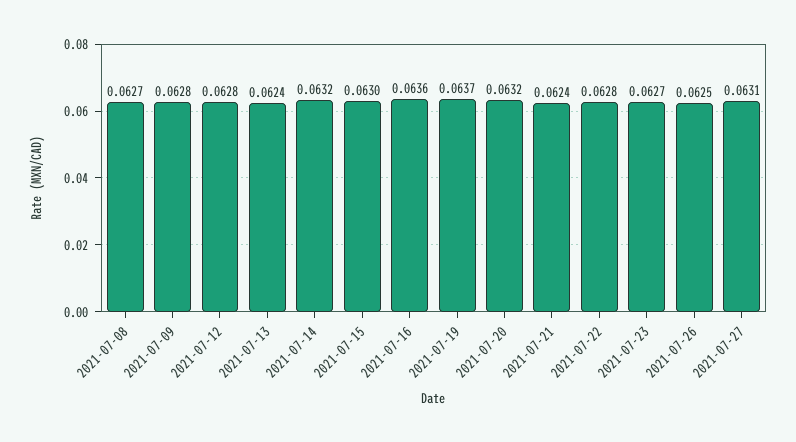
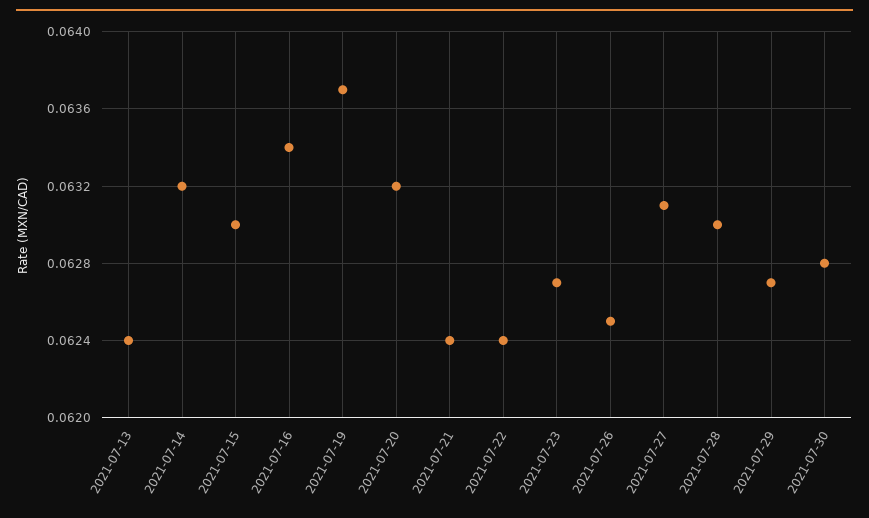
2021-07-08: 0.0627 -> none
2021-07-09: 0.0628 -> none
2021-07-12: 0.0628 -> none
2021-07-16: 0.0636 -> 0.0634
2021-07-22: 0.0628 -> 0.0624
2021-07-28: none -> 0.063
2021-07-29: none -> 0.0627
2021-07-30: none -> 0.0628

